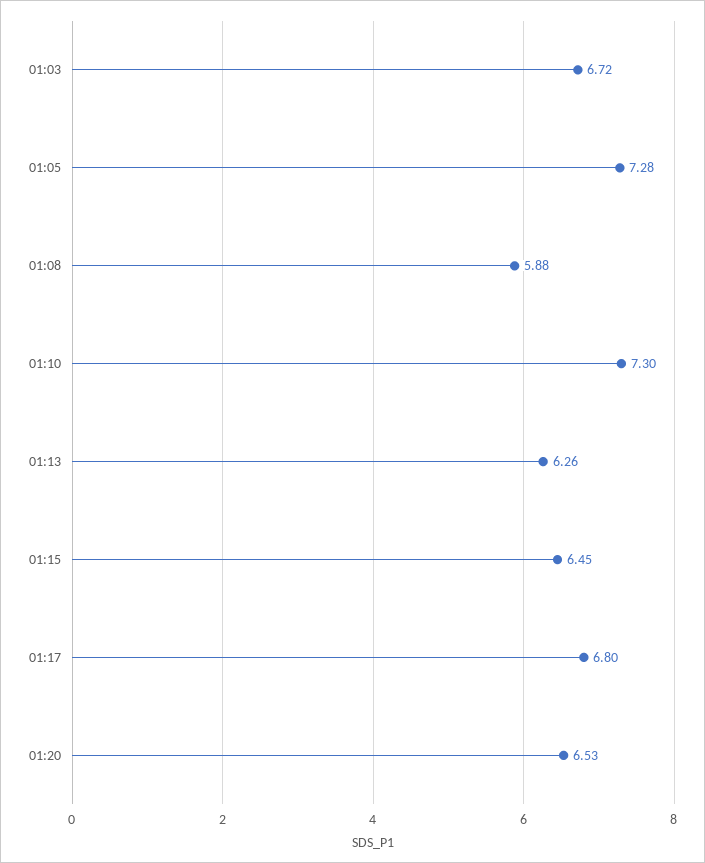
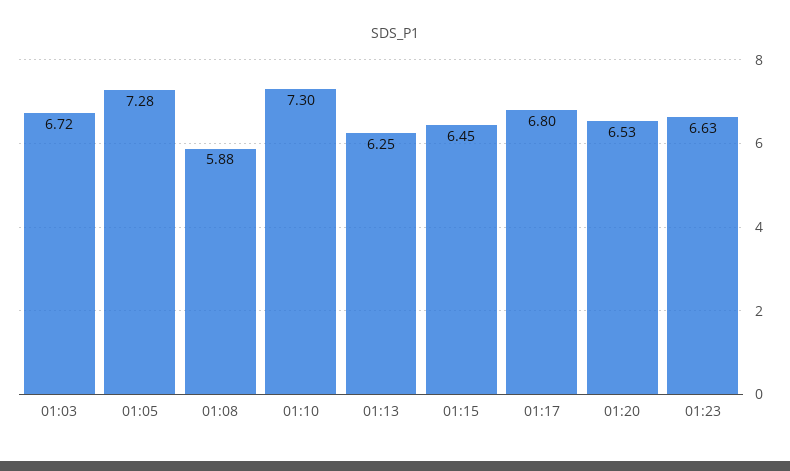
01:13: 6.26 -> 6.25
01:23: none -> 6.63

